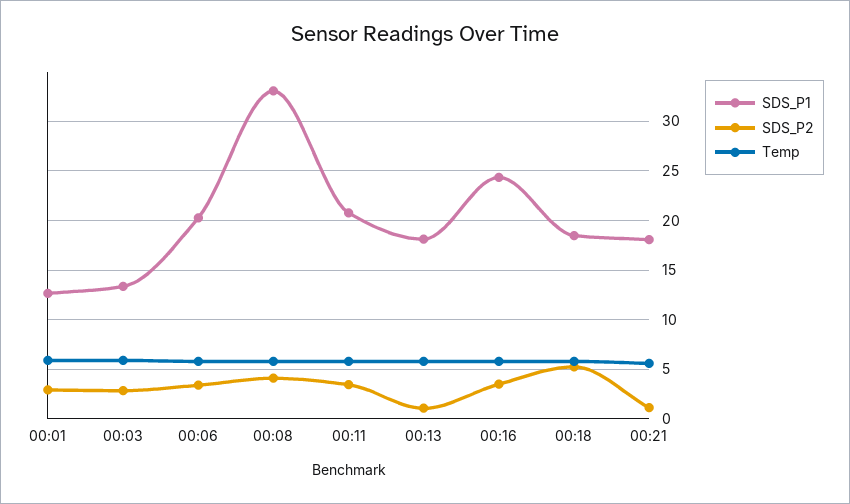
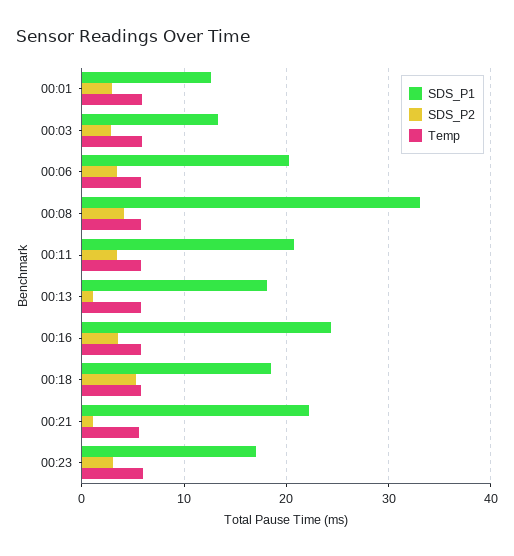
SDS_P1, 00:21: 18 -> 22
SDS_P1, 00:23: none -> 17
SDS_P2, 00:23: none -> 3
Temp, 00:23: none -> 6

